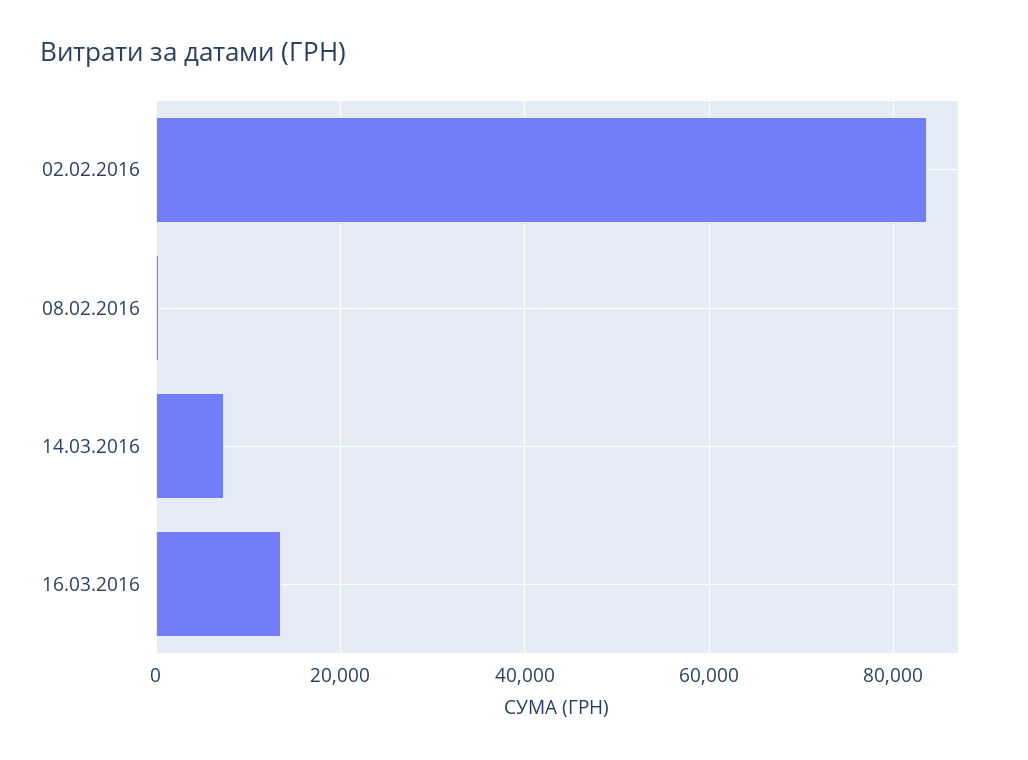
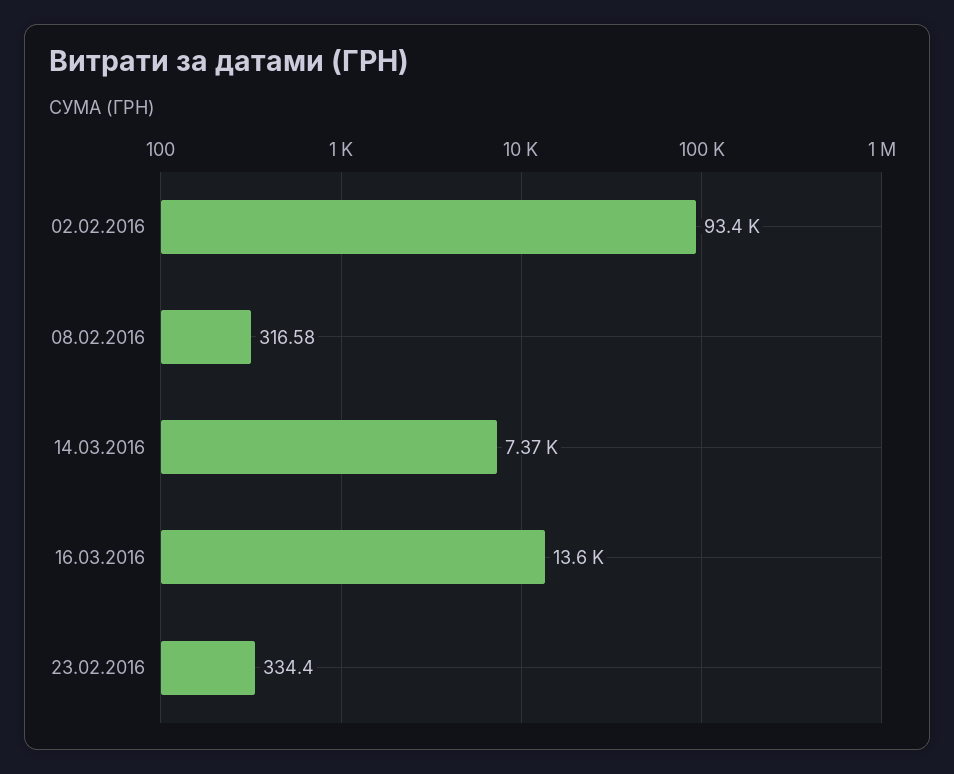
02.02.2016: 84000 -> 93400
23.02.2016: none -> 334.4

